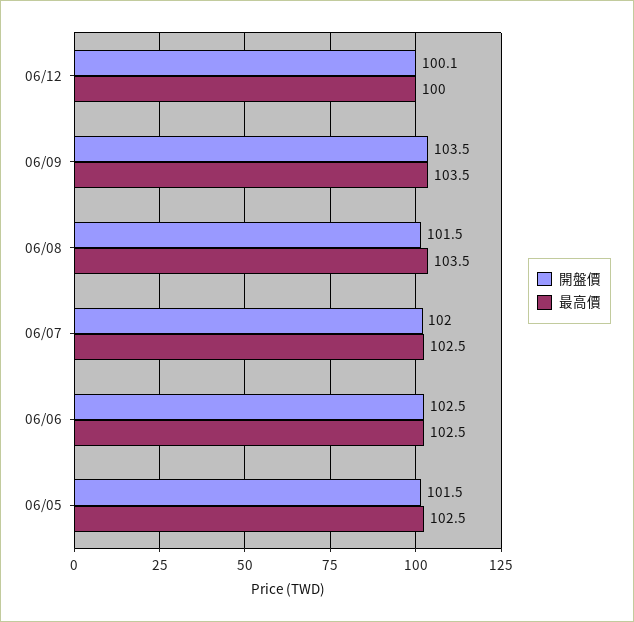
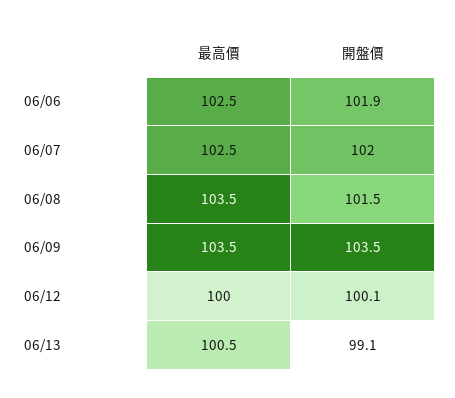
開盤價, 06/06: 102.5 -> 101.9
開盤價, 06/05: 101.5 -> none
最高價, 06/05: 102.5 -> none
最高價, 06/13: none -> 100.5
開盤價, 06/13: none -> 99.1

